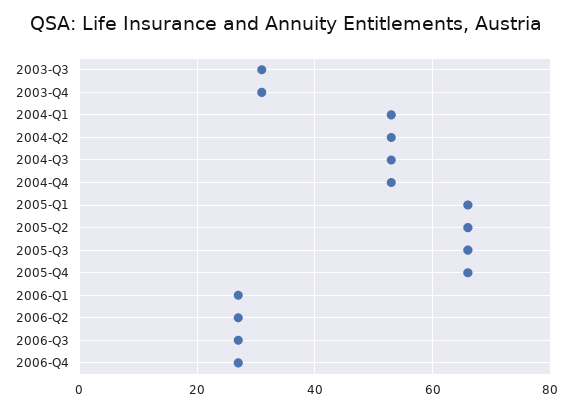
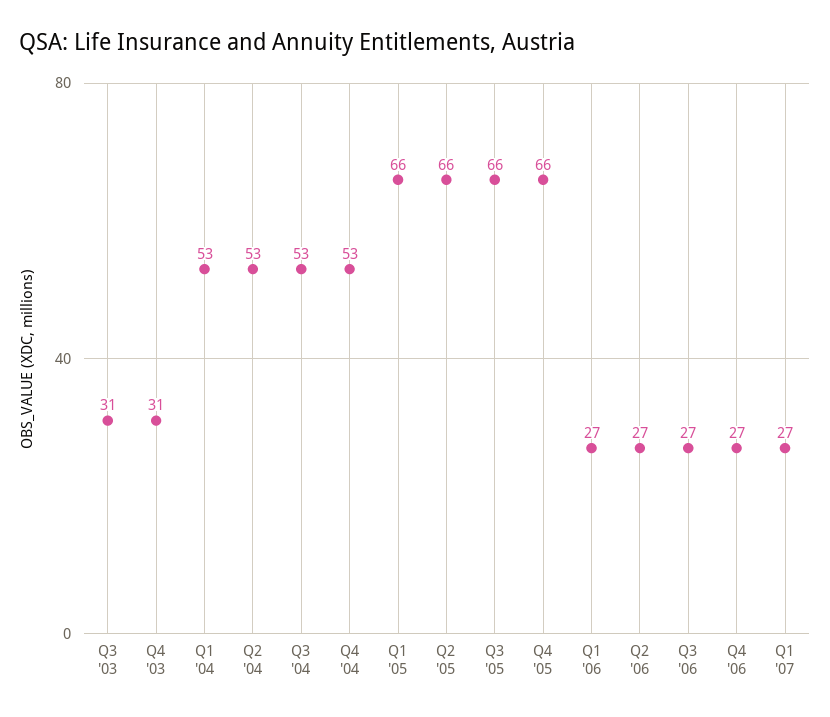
Q1 '07: none -> 27

